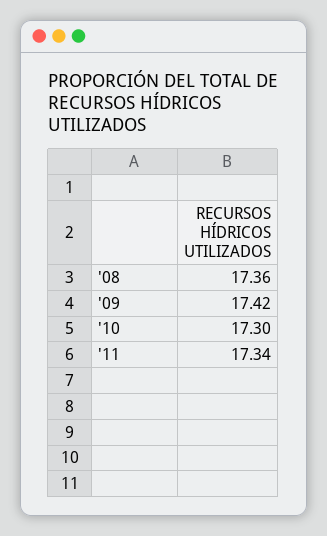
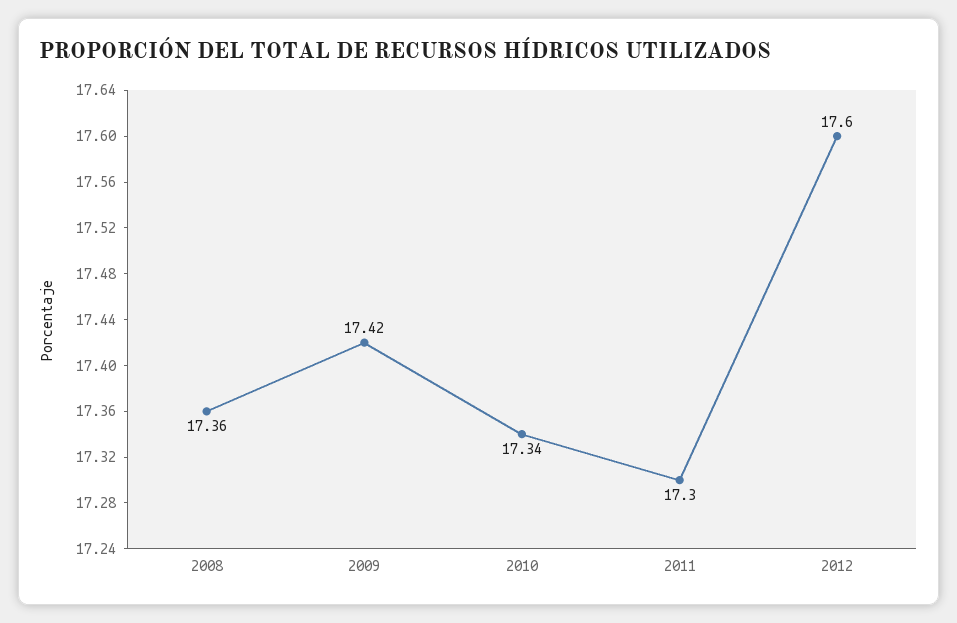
'10: 17.3 -> 17.34
'11: 17.34 -> 17.3
2012: none -> 17.6

